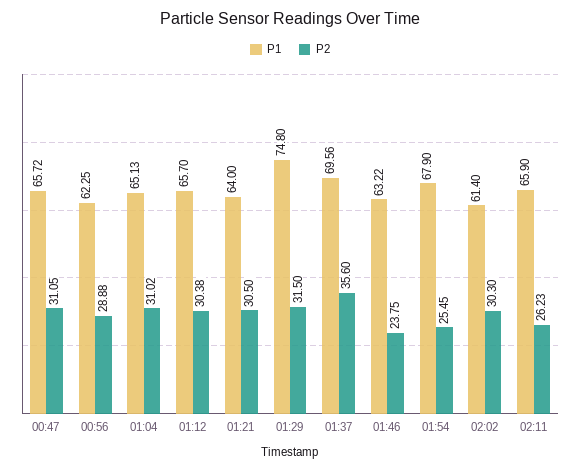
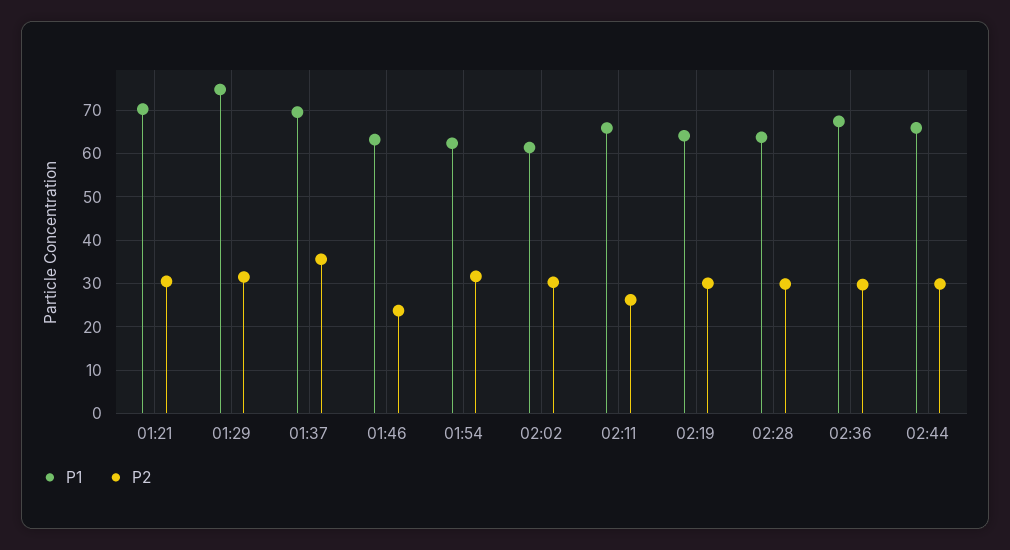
P1, 00:47: 65.72 -> none
P2, 00:47: 31.05 -> none
P1, 00:56: 62.25 -> none
P2, 00:56: 28.88 -> none
P1, 01:04: 65.13 -> none
P2, 01:04: 31.02 -> none
P1, 01:12: 65.7 -> none
P2, 01:12: 30.38 -> none
P1, 01:21: 64 -> 70
P1, 01:54: 67.9 -> 62
P2, 01:54: 25.45 -> 32
P1, 02:19: none -> 64
P2, 02:19: none -> 30
P1, 02:28: none -> 64
P2, 02:28: none -> 30
P1, 02:36: none -> 68
P2, 02:36: none -> 30
P1, 02:44: none -> 66
P2, 02:44: none -> 30

